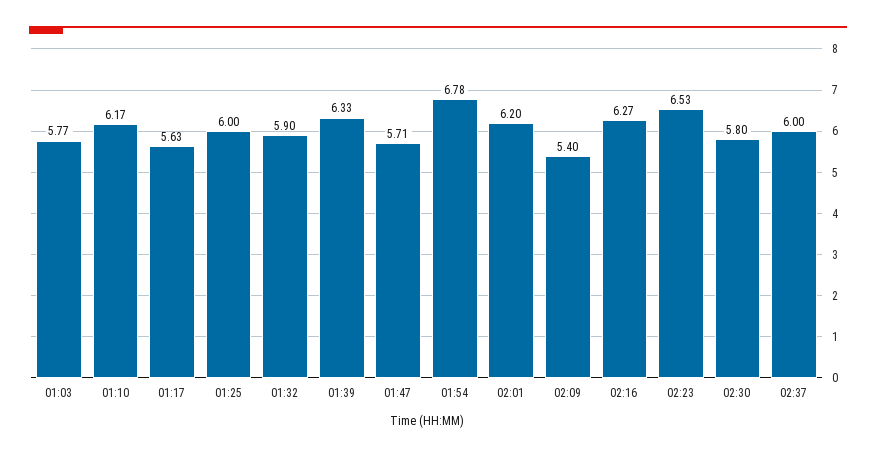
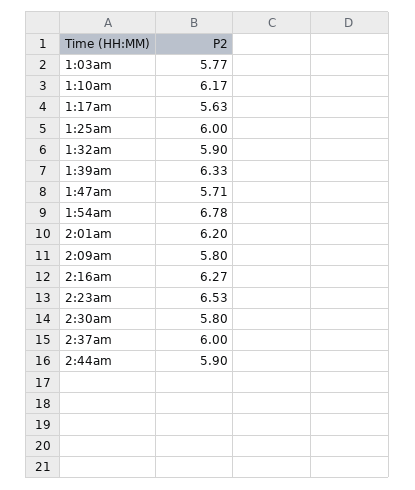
02:09: 5.4 -> 5.8
2:44am: none -> 5.9

